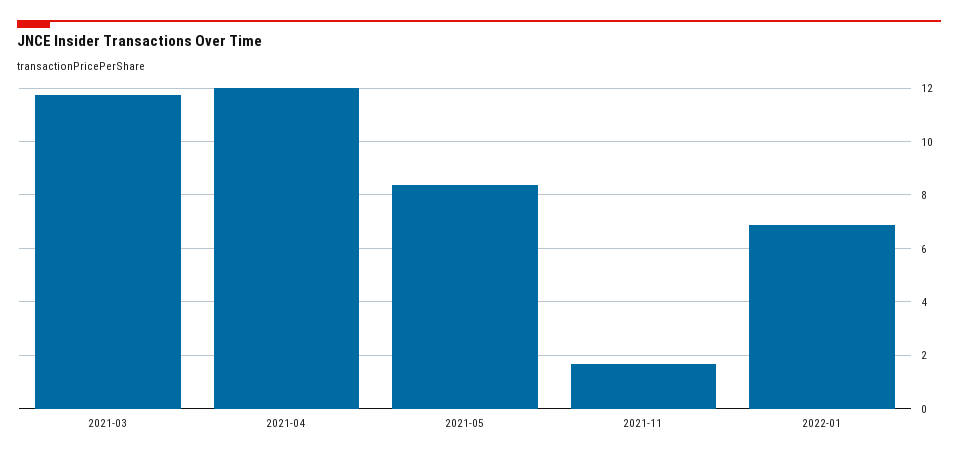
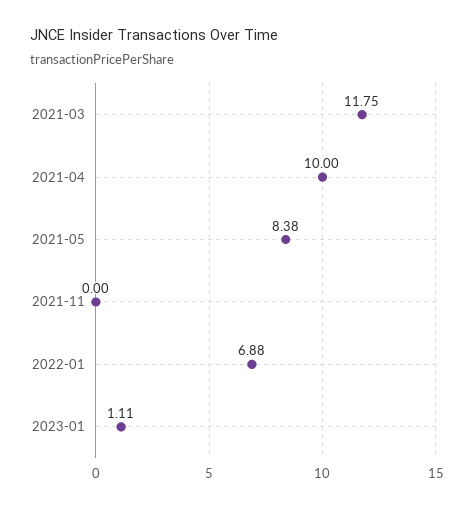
2021-04: 12 -> 10
2021-11: 1.75 -> 0
2023-01: none -> 1.11

